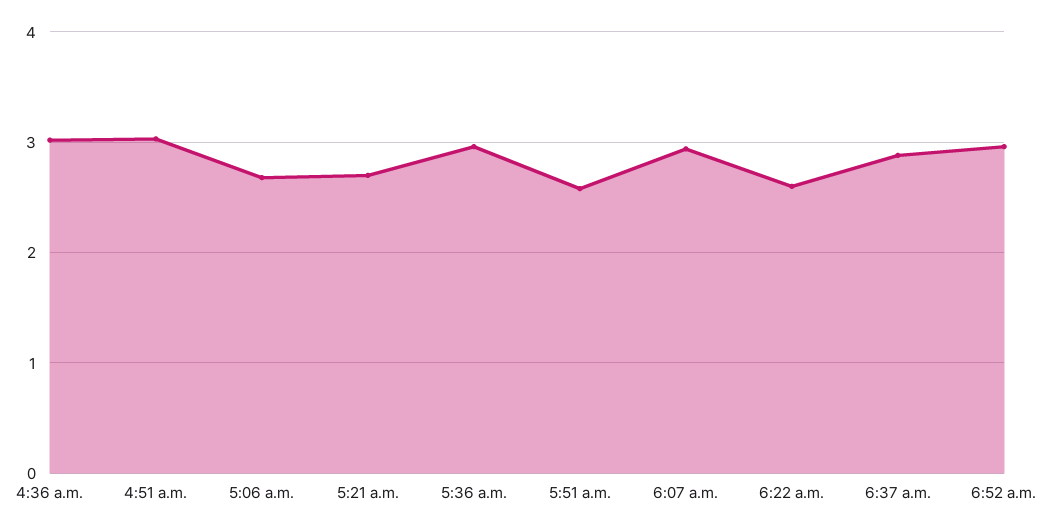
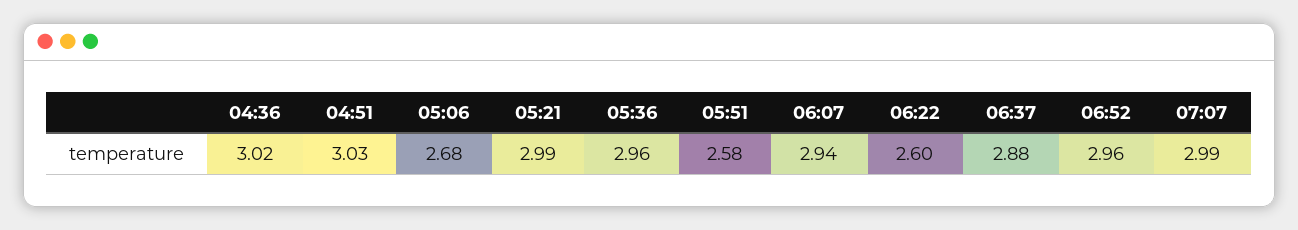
5:21 a.m.: 2.7 -> 2.99
07:07: none -> 2.99

